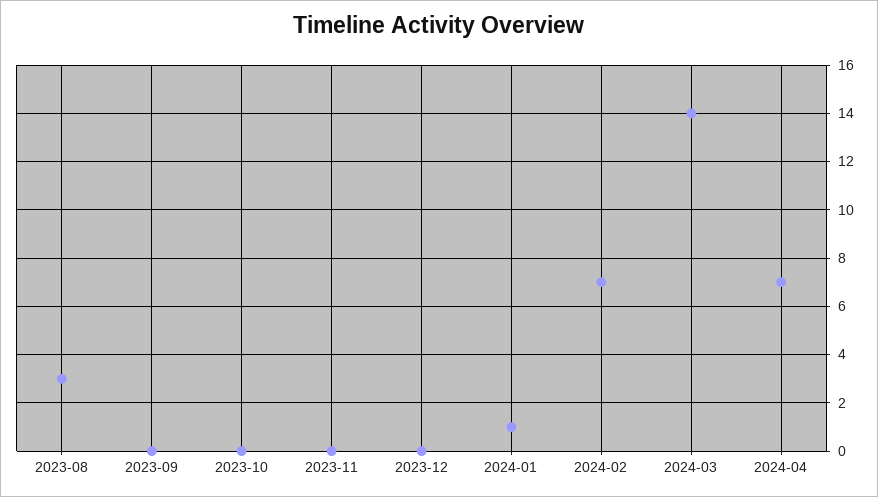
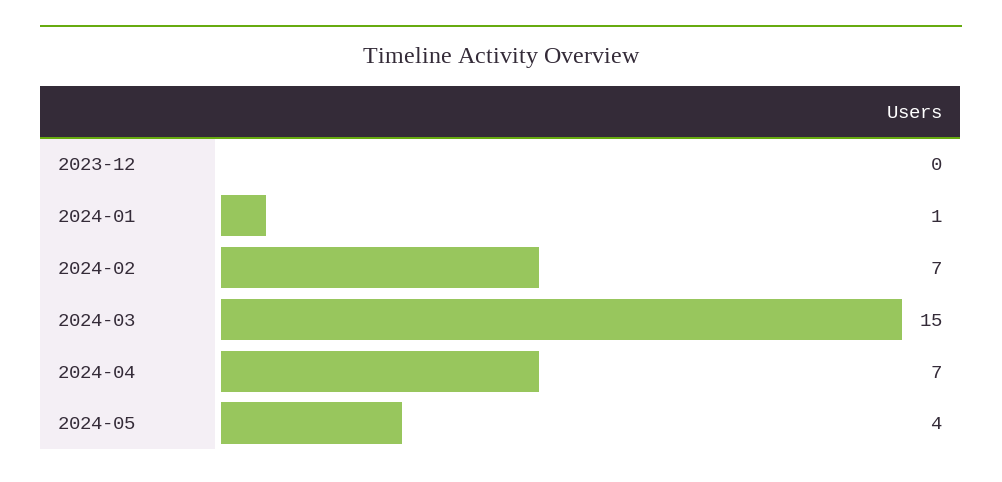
2023-08: 3 -> none
2023-09: 0 -> none
2023-10: 0 -> none
2023-11: 0 -> none
2024-03: 14 -> 15
2024-05: none -> 4

